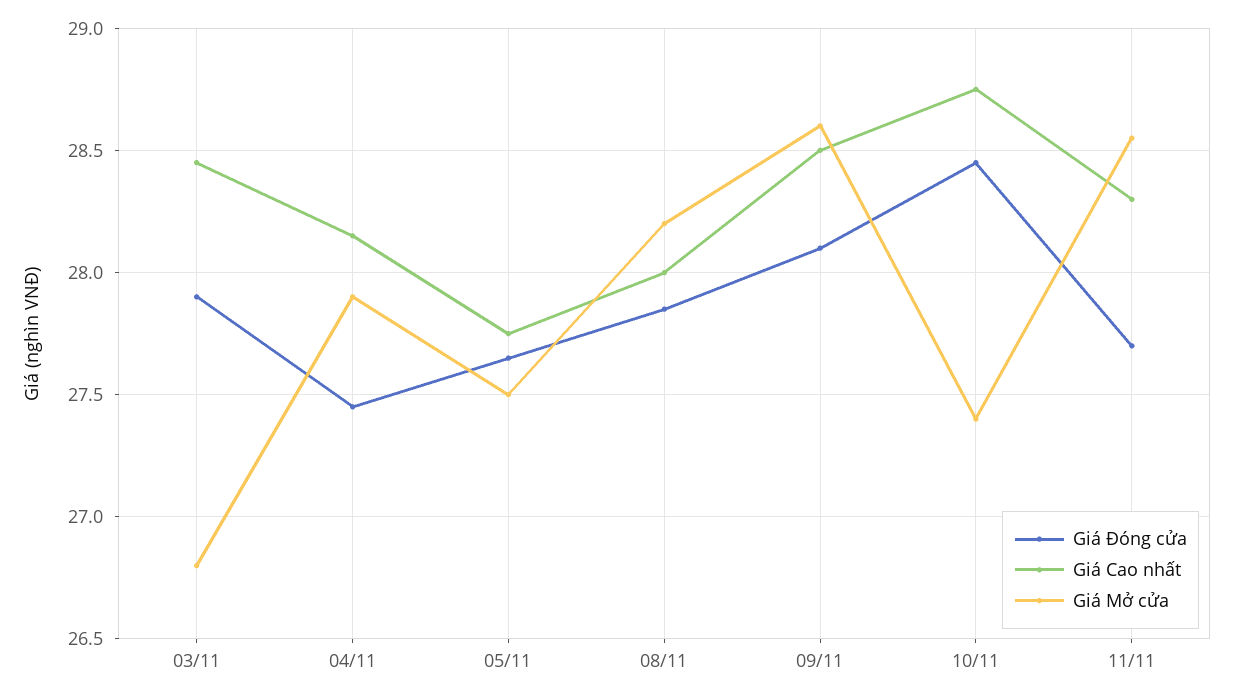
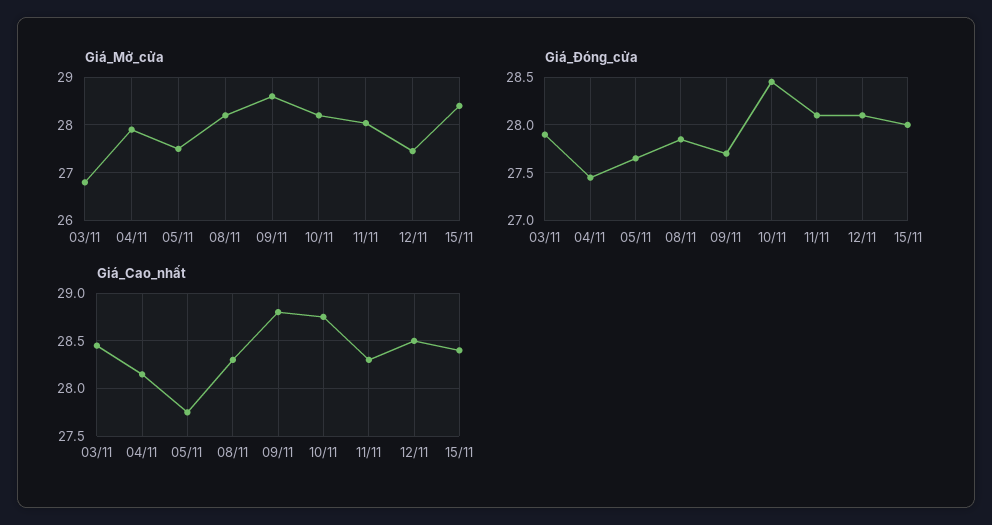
Giá Cao nhất, 08/11: 28 -> 28.3
Giá Đóng cửa, 09/11: 28.1 -> 27.7
Giá Cao nhất, 09/11: 28.5 -> 28.8
Giá Mở cửa, 10/11: 27.4 -> 28.2
Giá Đóng cửa, 11/11: 27.7 -> 28.1
Giá Mở cửa, 11/11: 28.55 -> 28
Giá Mở cửa, 12/11: none -> 27.4
Giá Mở cửa, 15/11: none -> 28.4
Giá Đóng cửa, 12/11: none -> 28.1
Giá Đóng cửa, 15/11: none -> 28
Giá Cao nhất, 12/11: none -> 28.5
Giá Cao nhất, 15/11: none -> 28.4

